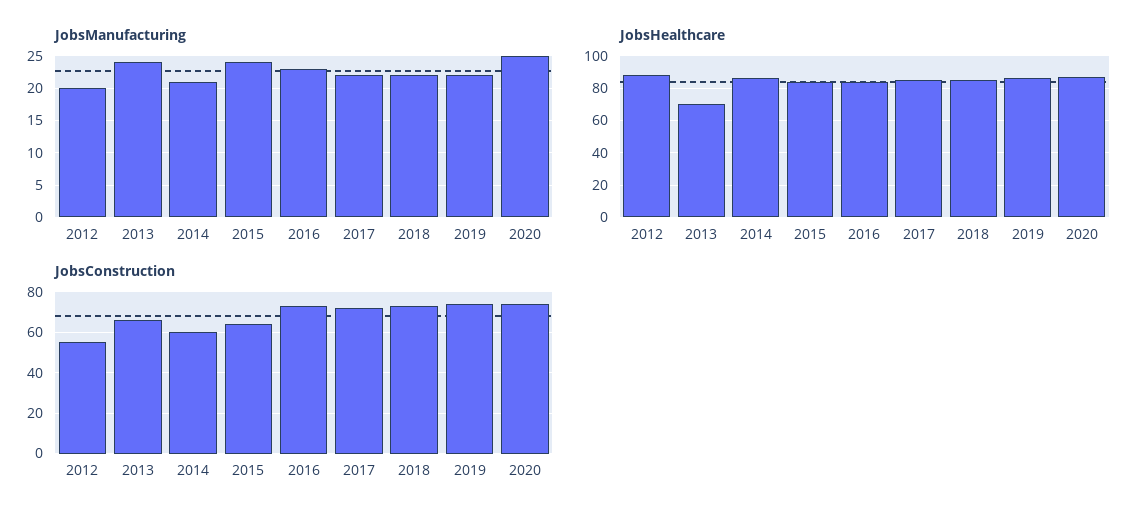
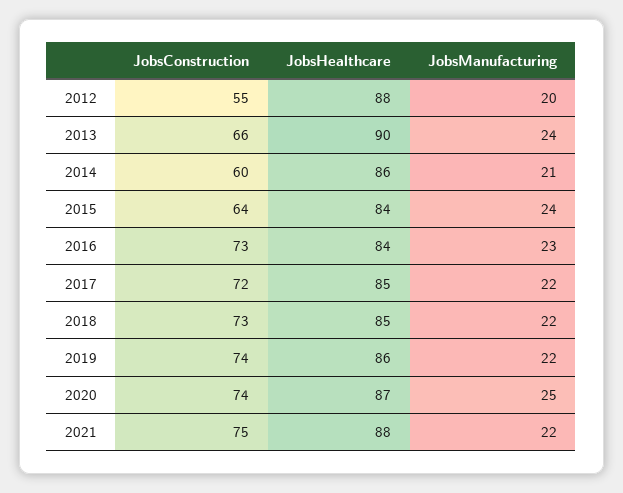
JobsHealthcare, 2013: 70 -> 90
JobsConstruction, 2021: none -> 75
JobsHealthcare, 2021: none -> 88
JobsManufacturing, 2021: none -> 22

